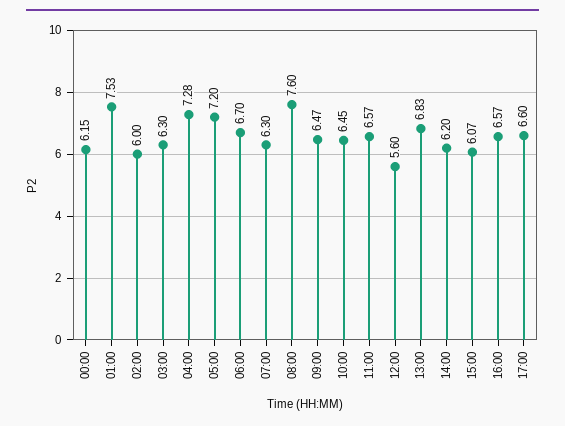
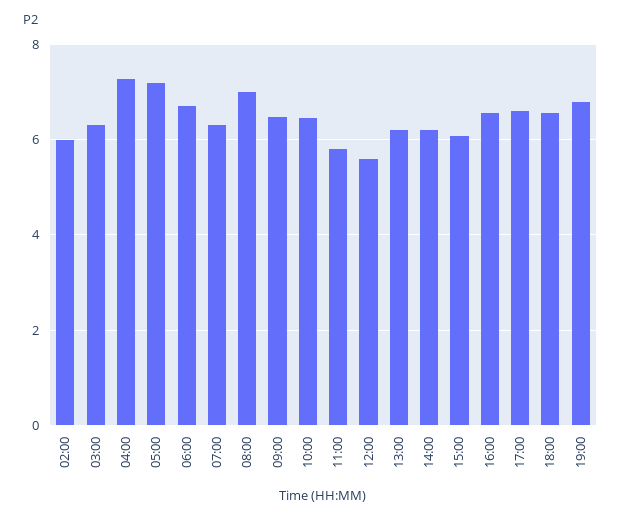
00:00: 6.15 -> none
01:00: 7.53 -> none
08:00: 7.6 -> 7
11:00: 6.57 -> 5.8
13:00: 6.83 -> 6.2
18:00: none -> 6.6
19:00: none -> 6.8

